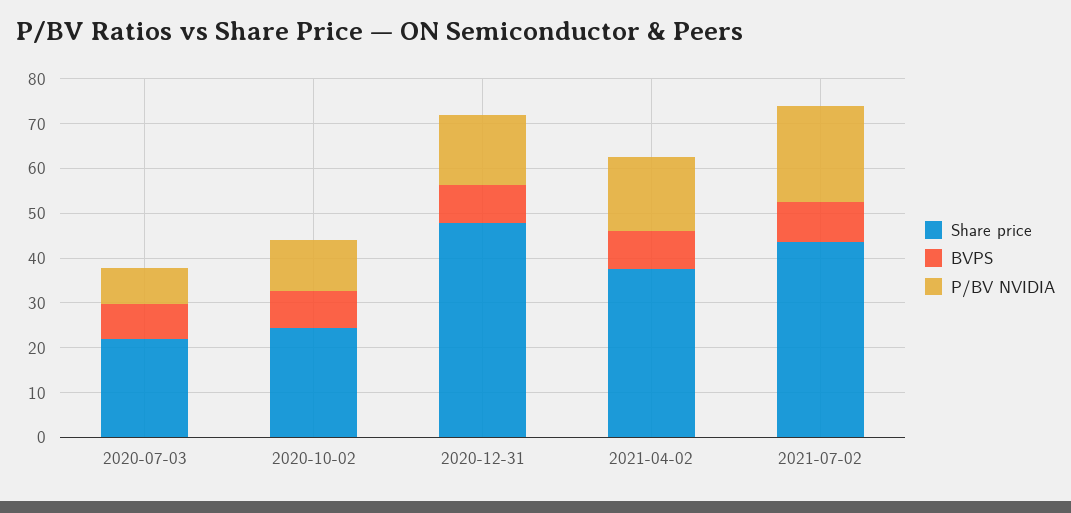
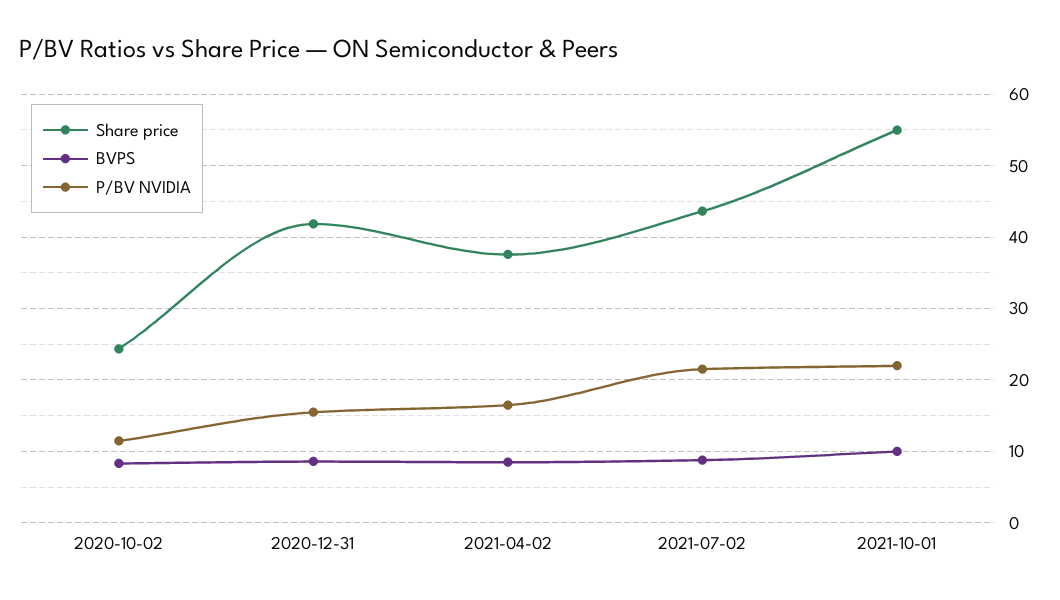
Share price, 2020-07-03: 22 -> none
BVPS, 2020-07-03: 8 -> none
P/BV NVIDIA, 2020-07-03: 8 -> none
Share price, 2020-12-31: 48 -> 42
Share price, 2021-10-01: none -> 55
BVPS, 2021-10-01: none -> 10
P/BV NVIDIA, 2021-10-01: none -> 22

